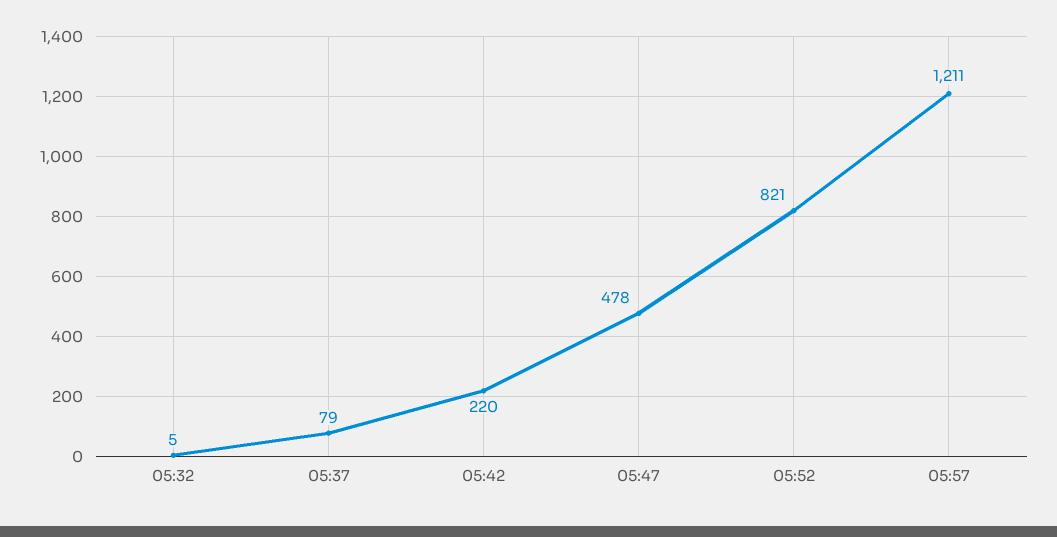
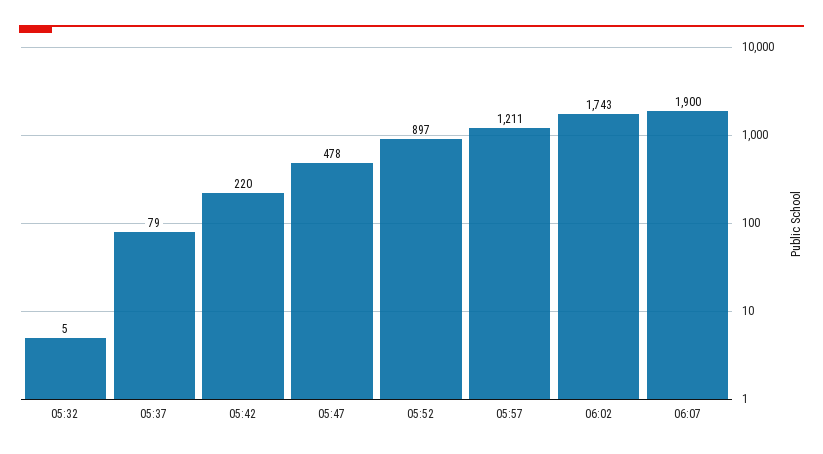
05:52: 821 -> 897
06:02: none -> 1743
06:07: none -> 1900

